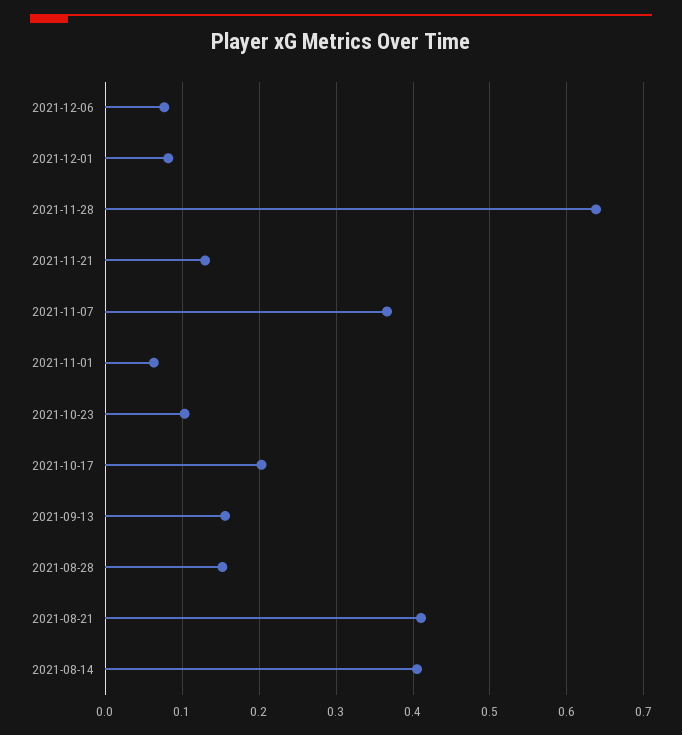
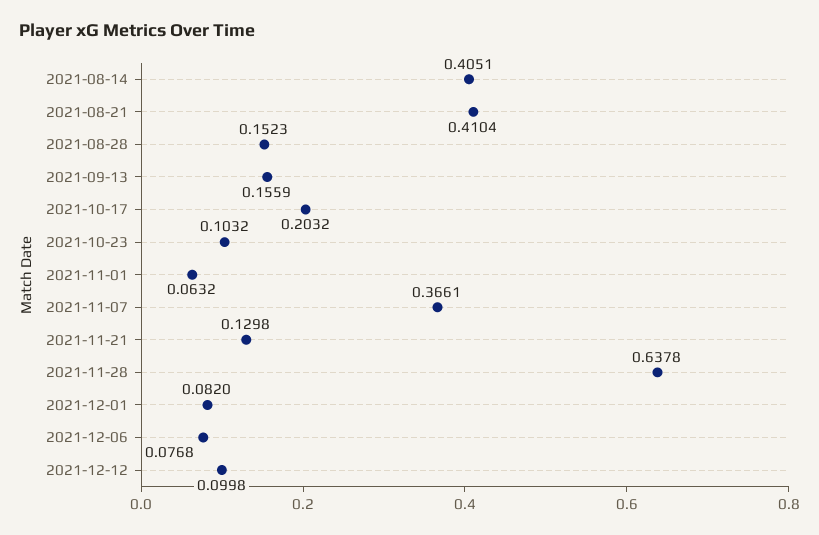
2021-12-12: none -> 0.0998

